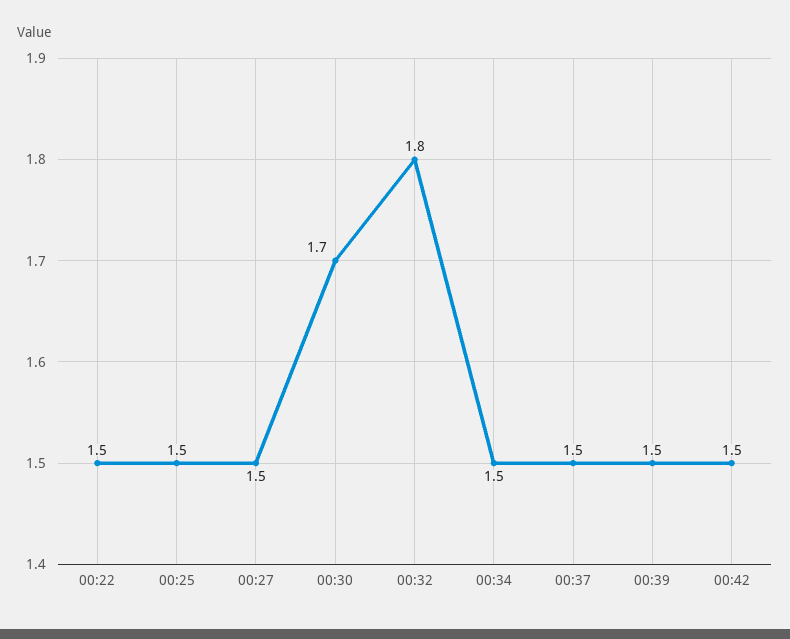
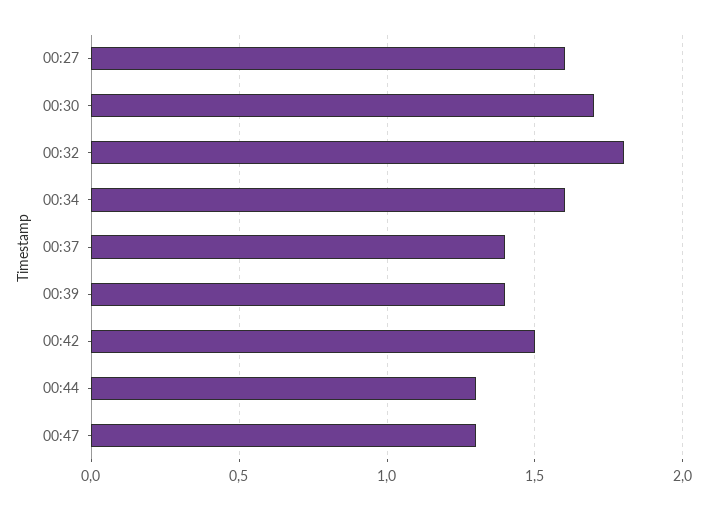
00:22: 1.5 -> none
00:25: 1.5 -> none
00:27: 1.5 -> 1.6
00:34: 1.5 -> 1.6
00:37: 1.5 -> 1.4
00:39: 1.5 -> 1.4
00:44: none -> 1.3
00:47: none -> 1.3

